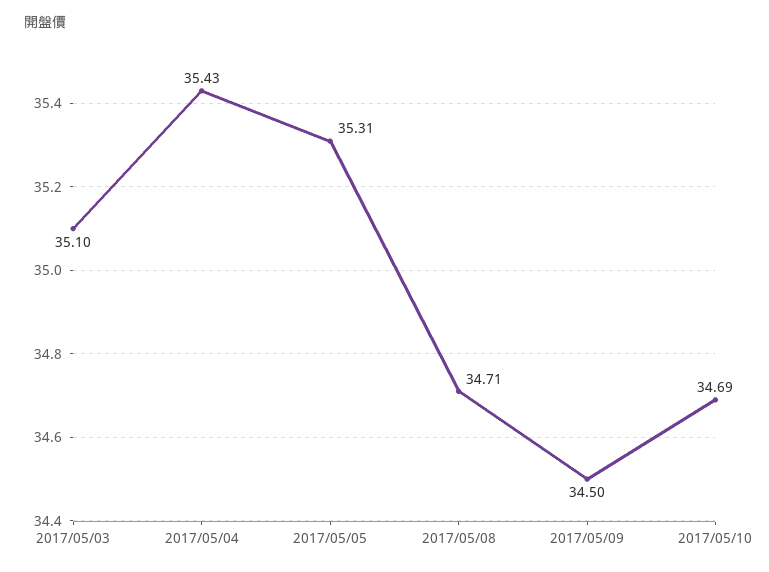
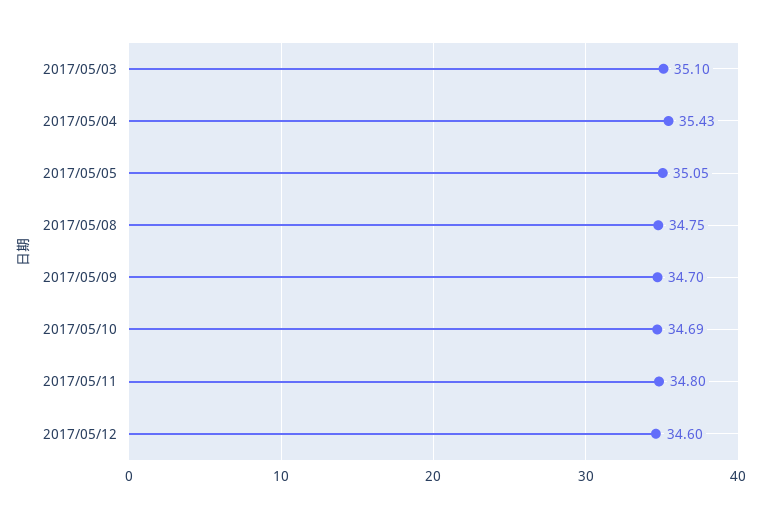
2017/05/05: 35.31 -> 35.05
2017/05/08: 34.71 -> 34.75
2017/05/09: 34.5 -> 34.7
2017/05/11: none -> 34.8
2017/05/12: none -> 34.6

